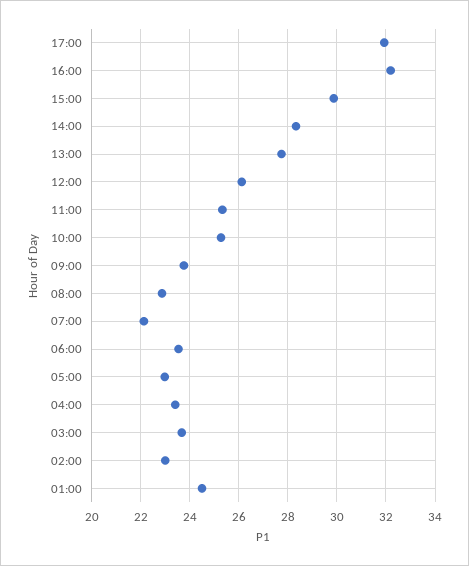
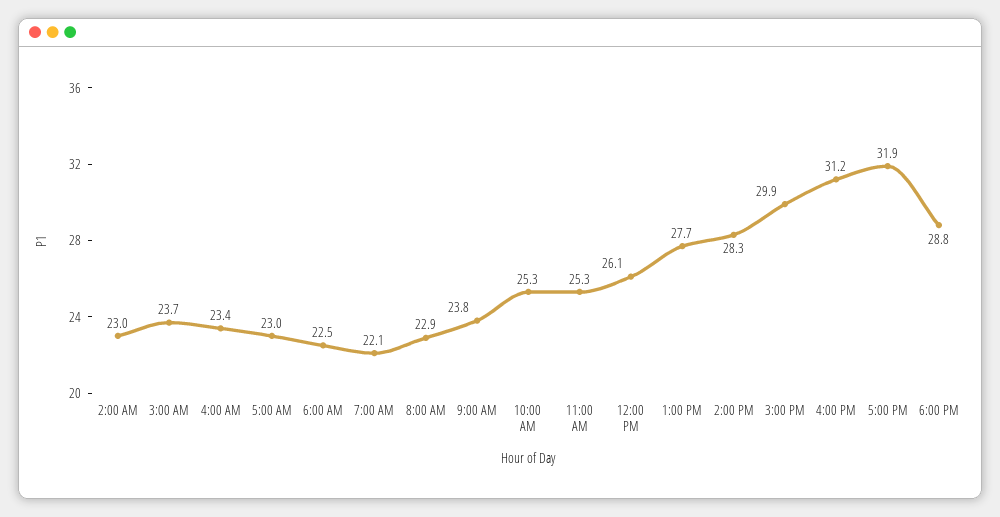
16:00: 32.25 -> 31.2
06:00: 23.5 -> 22.5
01:00: 24.5 -> none
6:00 PM: none -> 28.8

